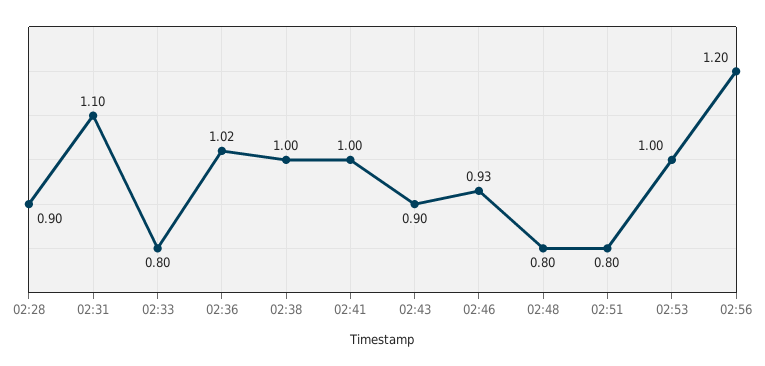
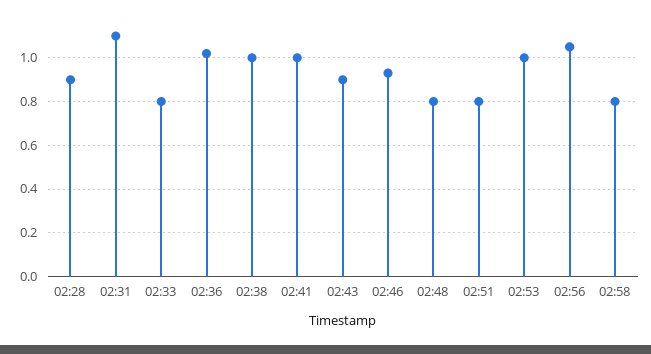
02:56: 1.2 -> 1.05
02:58: none -> 0.8

